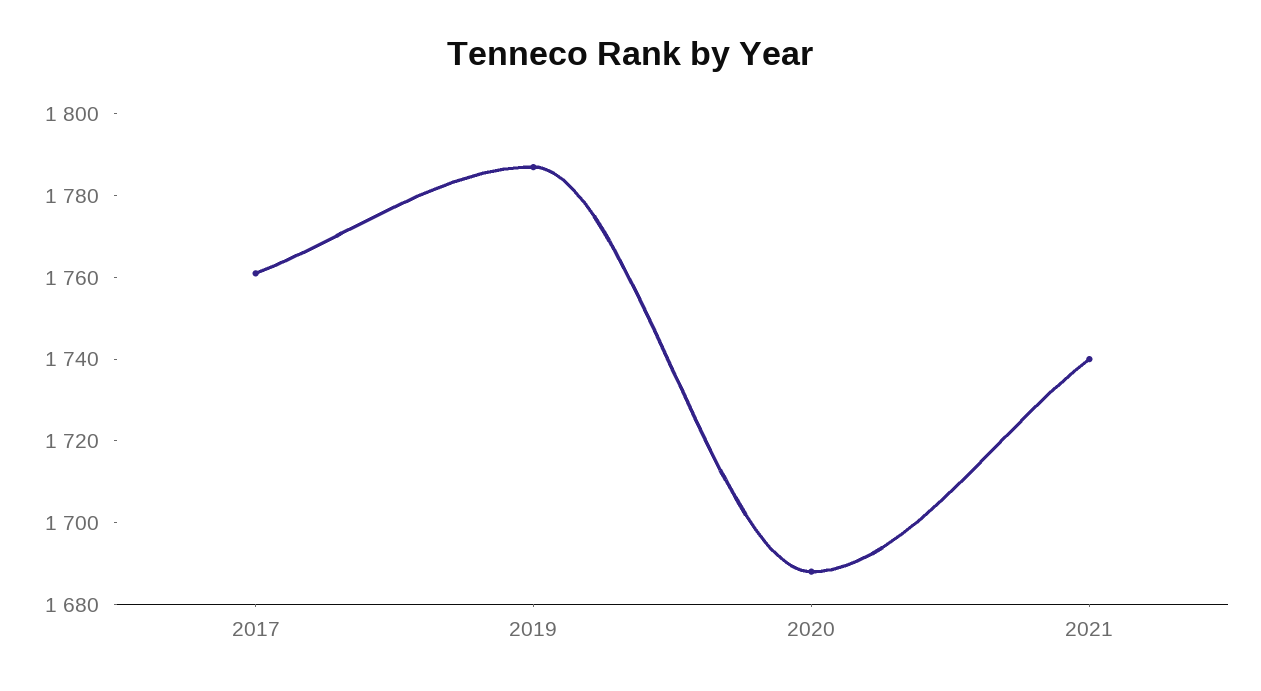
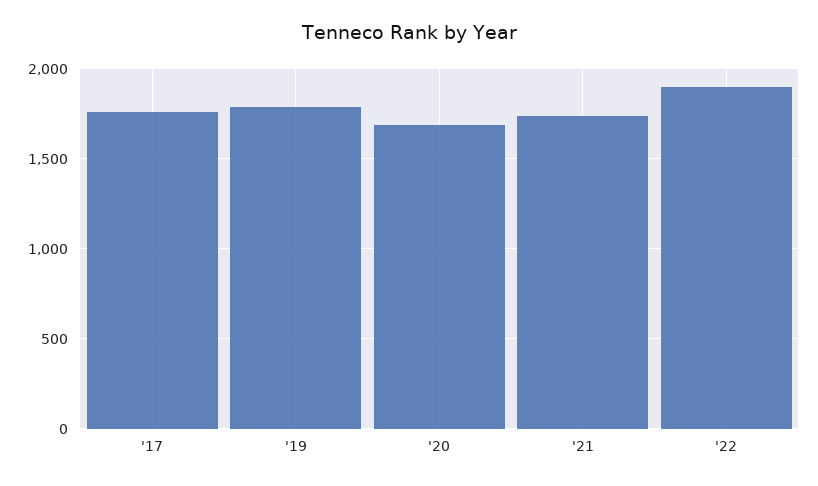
'22: none -> 1900

